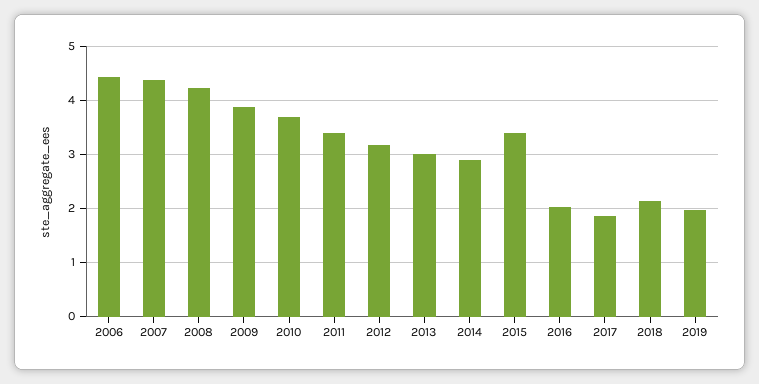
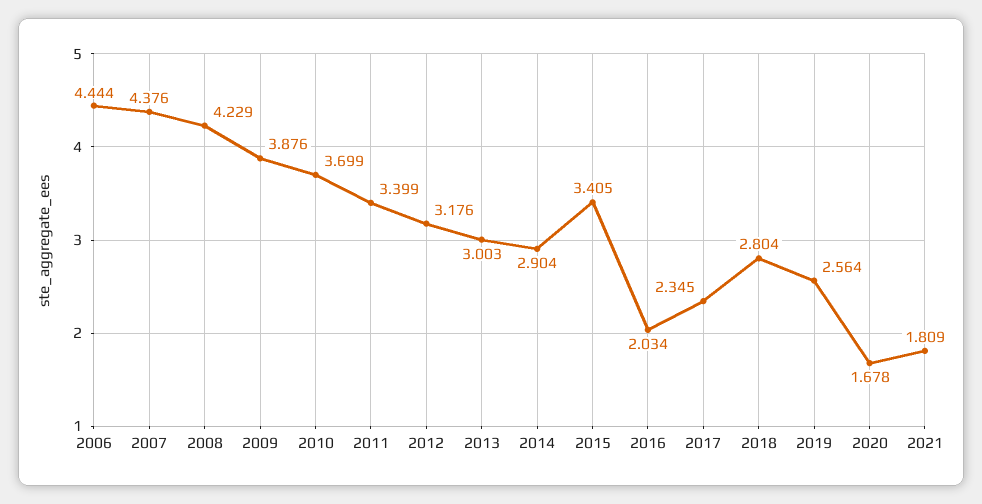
2017: 1.8 -> 2.345
2018: 2.2 -> 2.804
2019: 2 -> 2.564
2020: none -> 1.678
2021: none -> 1.809

